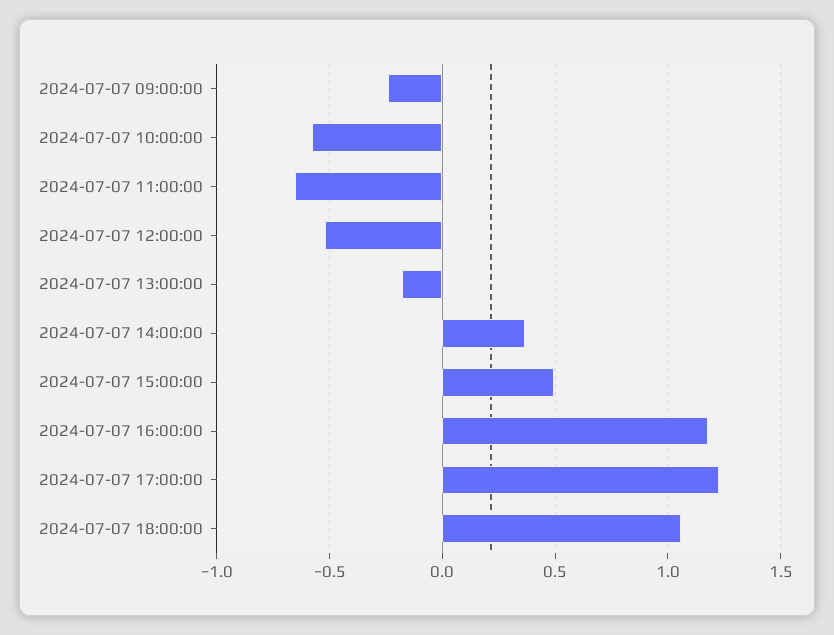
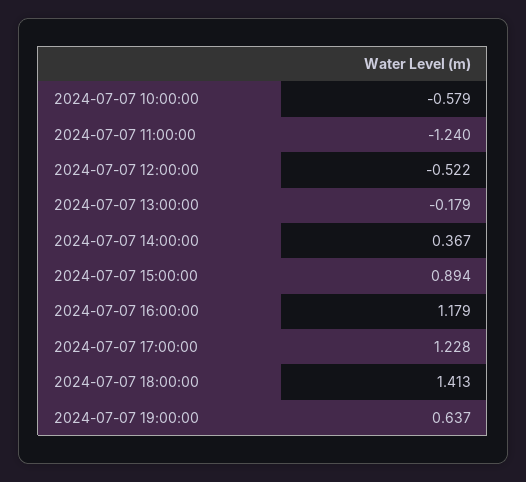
2024-07-07 09:00:00: -0.25 -> none
2024-07-07 11:00:00: -0.65 -> -1.24
2024-07-07 15:00:00: 0.5 -> 0.894
2024-07-07 18:00:00: 1.05 -> 1.413
2024-07-07 19:00:00: none -> 0.637

